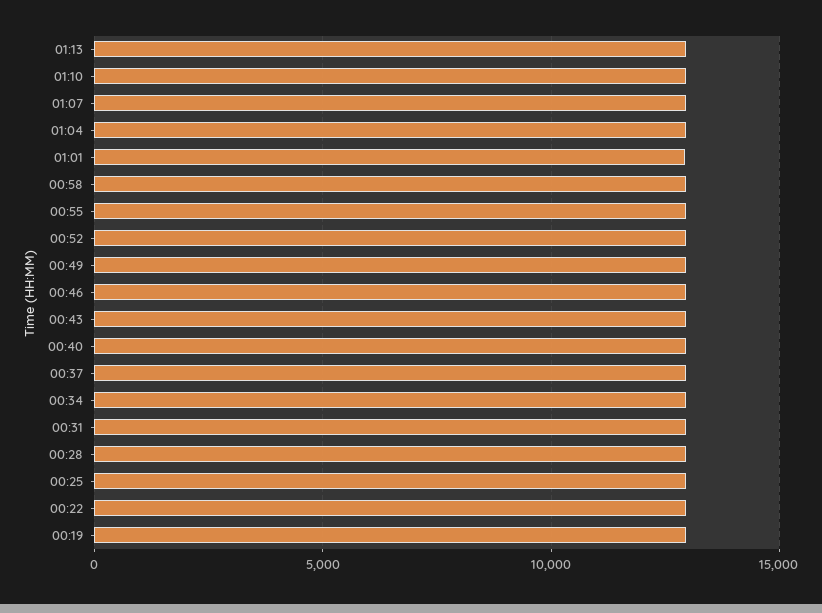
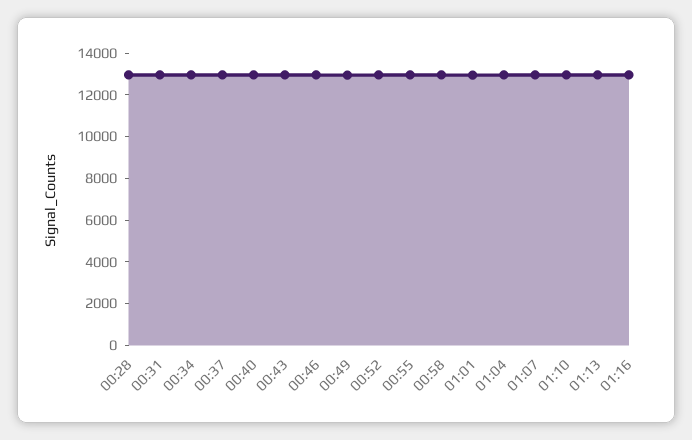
00:25: 13000 -> none
00:22: 13000 -> none
00:19: 13000 -> none
01:16: none -> 13000

